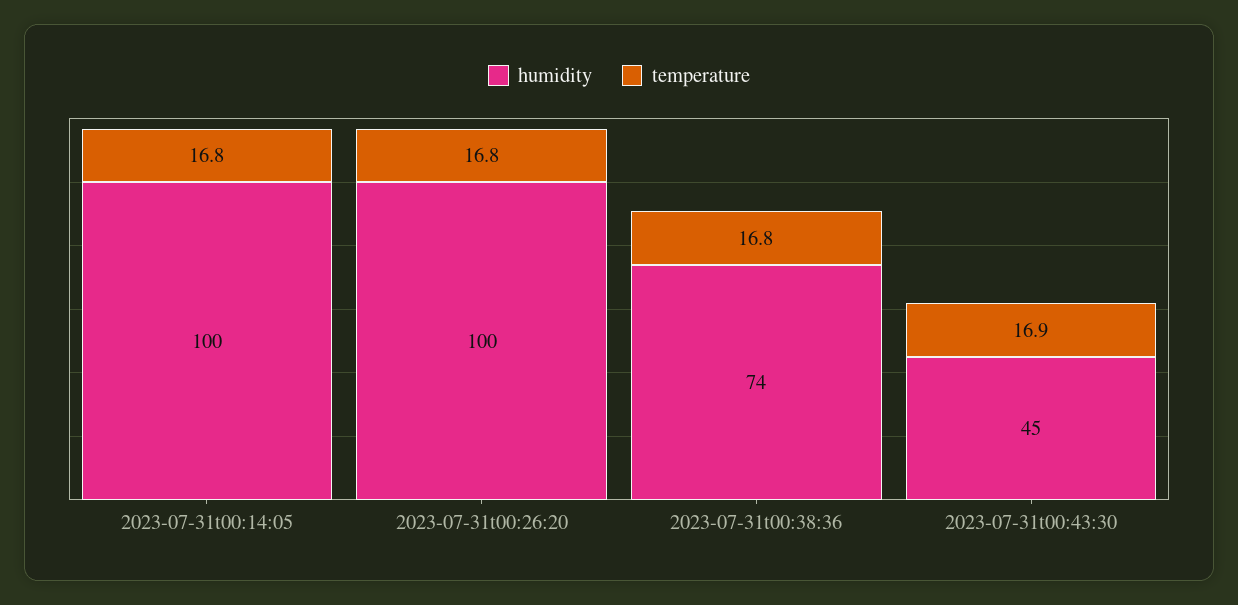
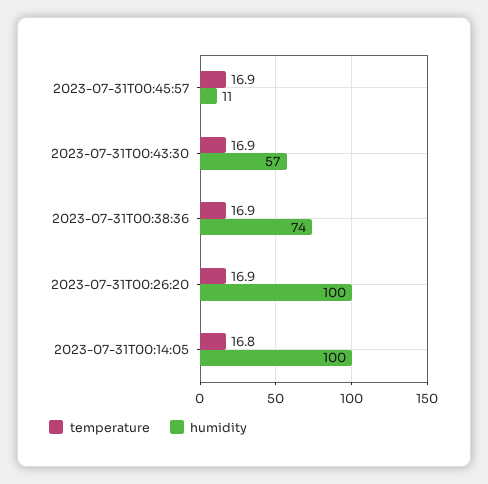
temperature, 2023-07-31t00:26:20: 16.8 -> 16.9
temperature, 2023-07-31t00:38:36: 16.8 -> 16.9
humidity, 2023-07-31t00:43:30: 45 -> 57
temperature, 2023-07-31T00:45:57: none -> 16.9
humidity, 2023-07-31T00:45:57: none -> 11

